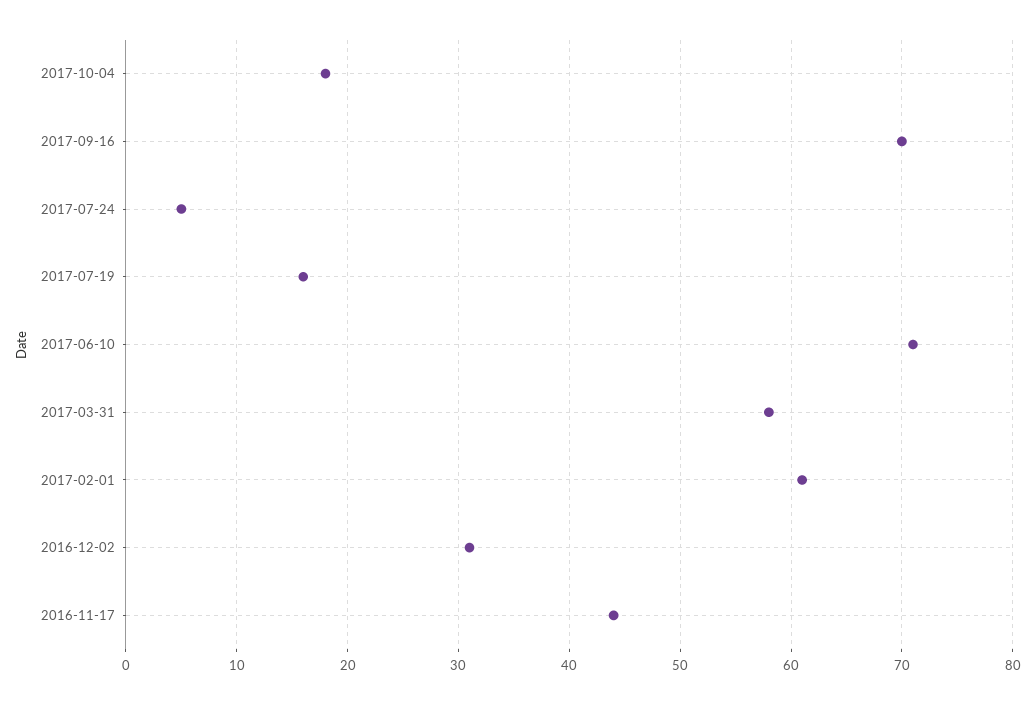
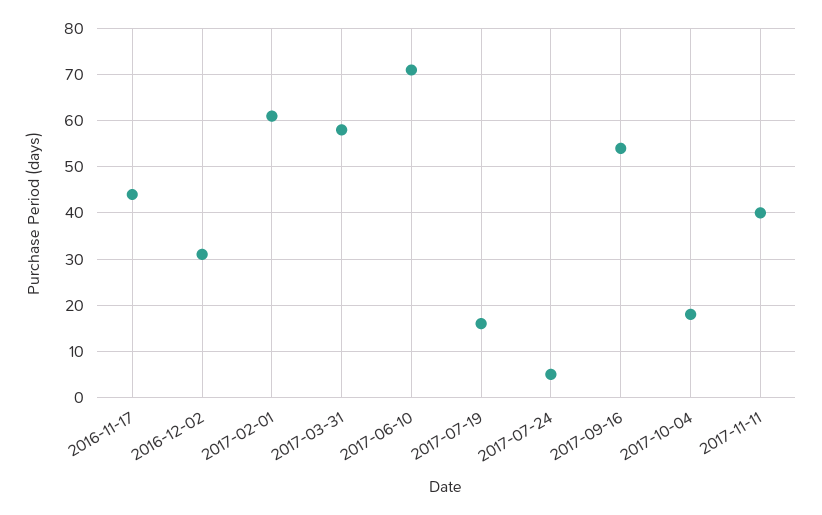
2017-09-16: 70 -> 55
2017-11-11: none -> 40

